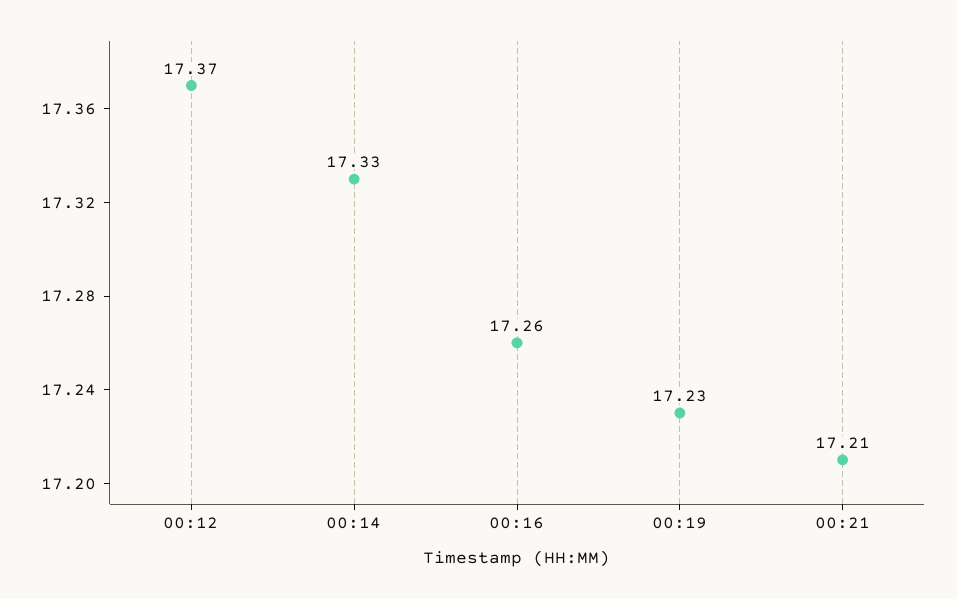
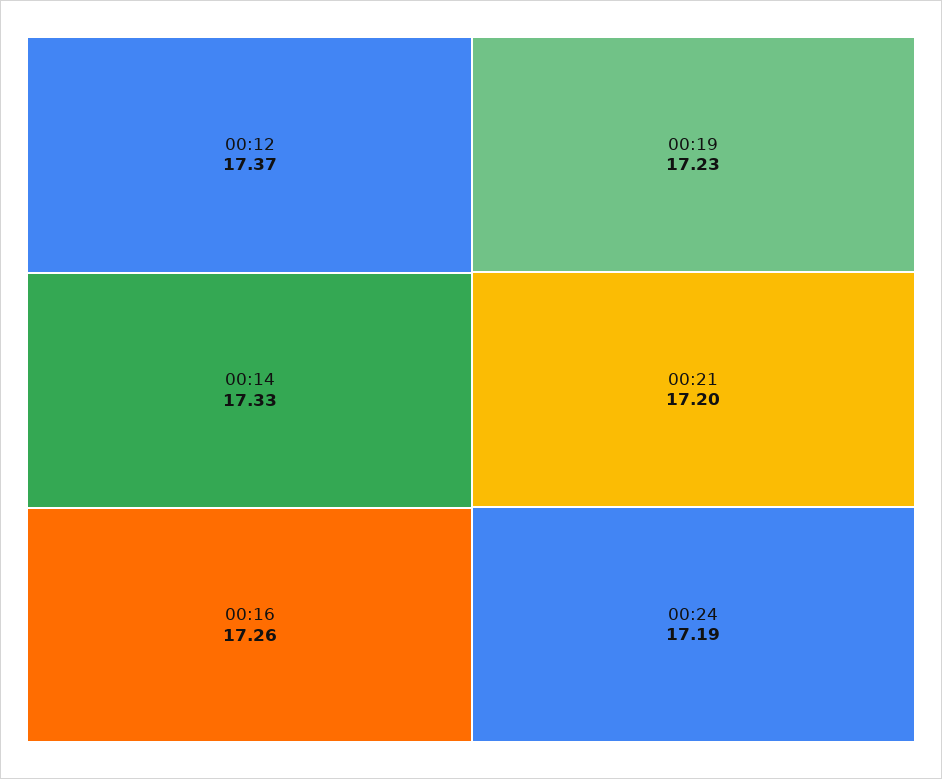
00:21: 17.21 -> 17.2
00:24: none -> 17.19

